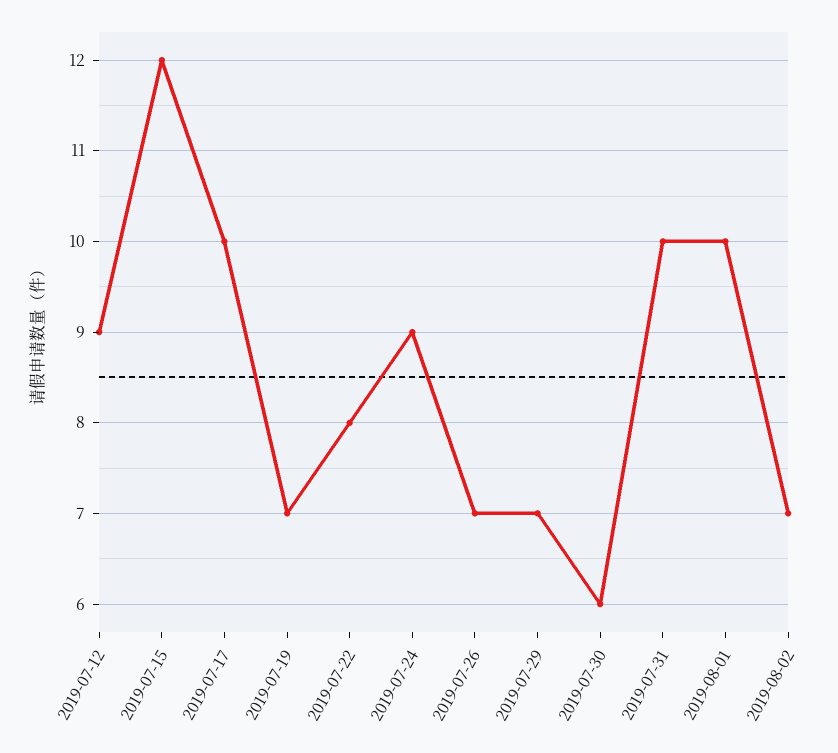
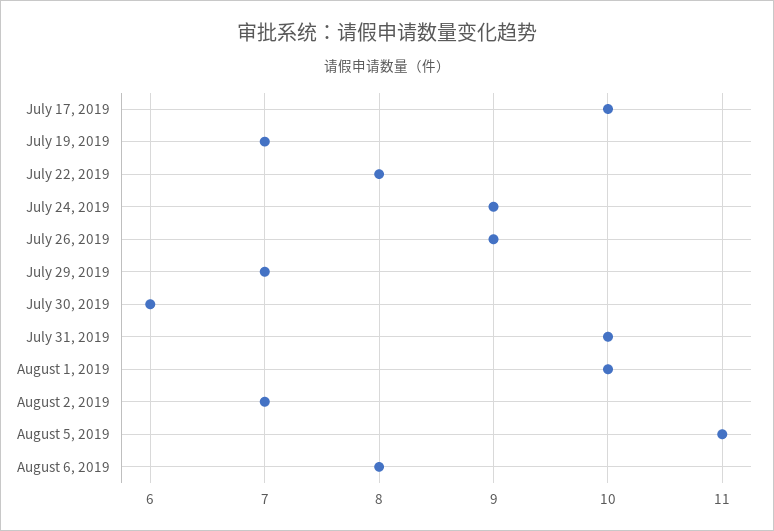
2019-07-12: 9 -> none
2019-07-15: 12 -> none
2019-07-26: 7 -> 9
August 5, 2019: none -> 11
August 6, 2019: none -> 8

